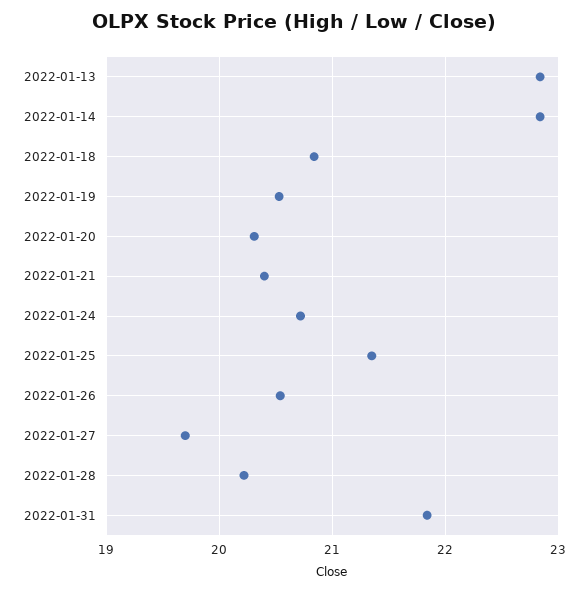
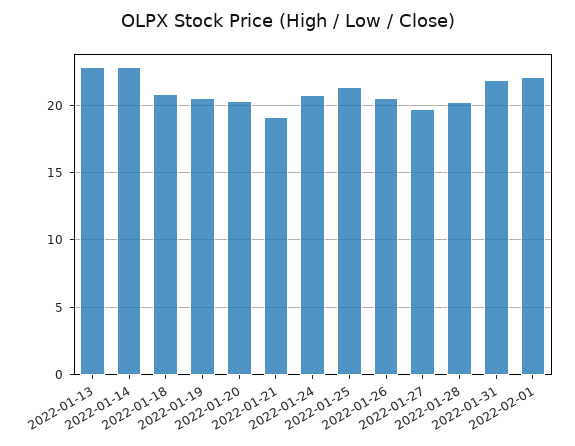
2022-01-21: 20.4 -> 19
2022-02-01: none -> 22

